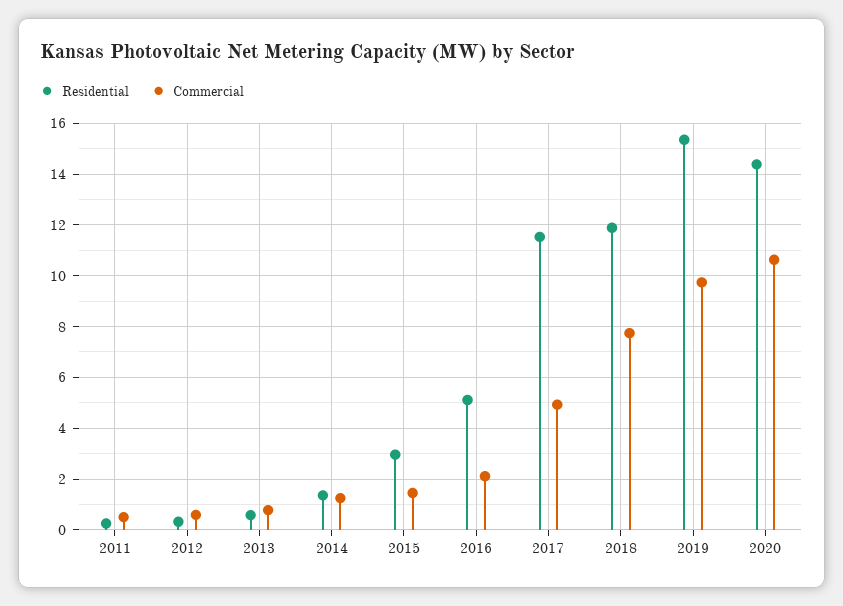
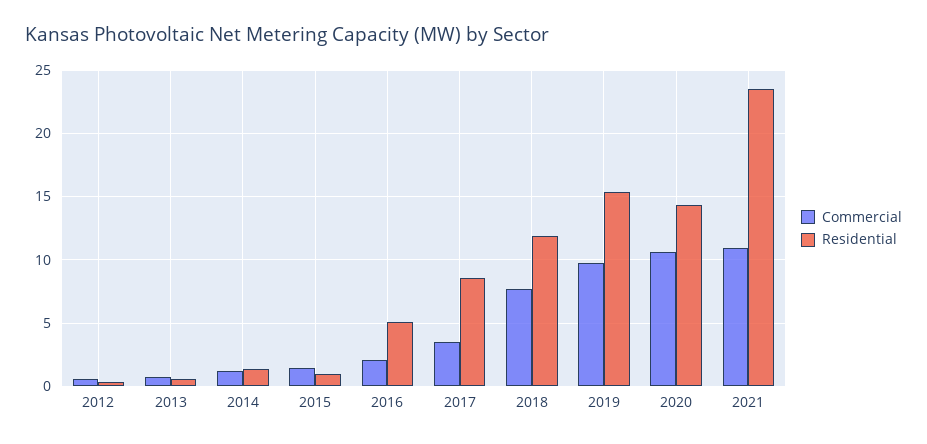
Residential, 2011: 0.25 -> none
Commercial, 2011: 0.5 -> none
Residential, 2015: 3 -> 1
Residential, 2017: 11.5 -> 8.5
Commercial, 2017: 5 -> 3.5
Commercial, 2021: none -> 11
Residential, 2021: none -> 23.5

